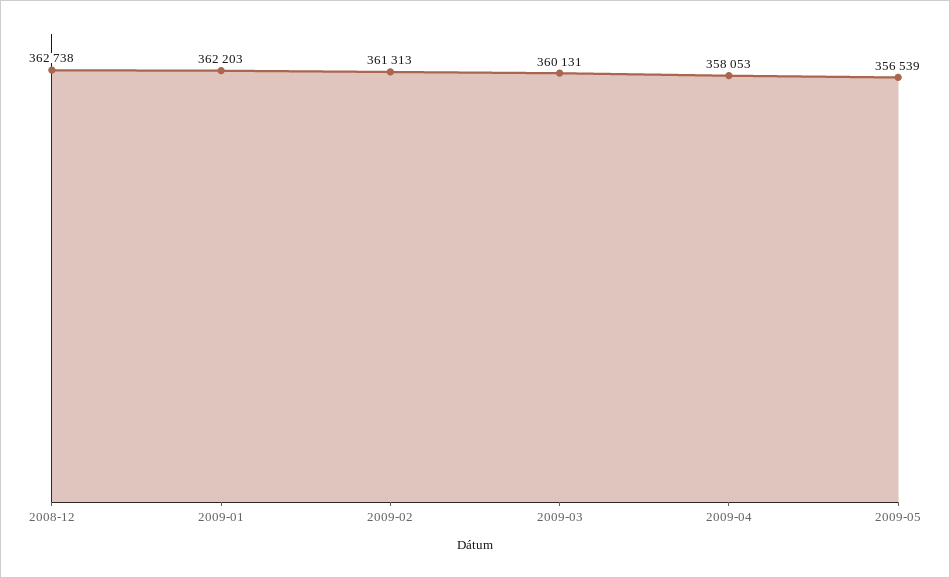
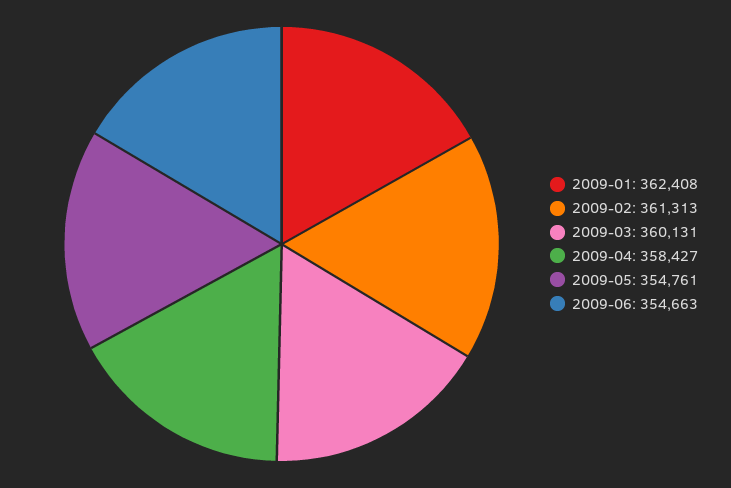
2008-12: 362738 -> none
2009-01: 362203 -> 362408
2009-04: 358053 -> 358427
2009-05: 356539 -> 354761
2009-06: none -> 354663

